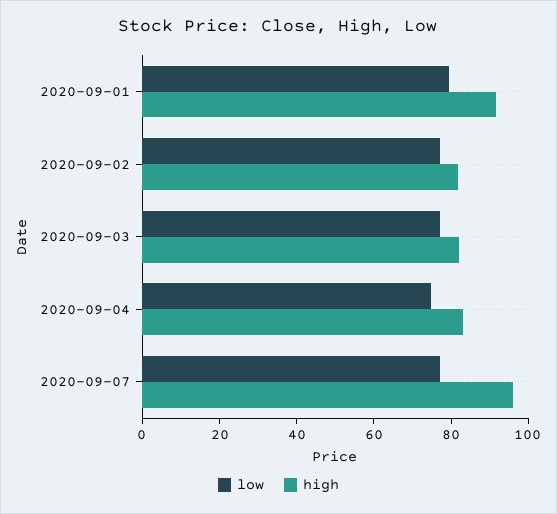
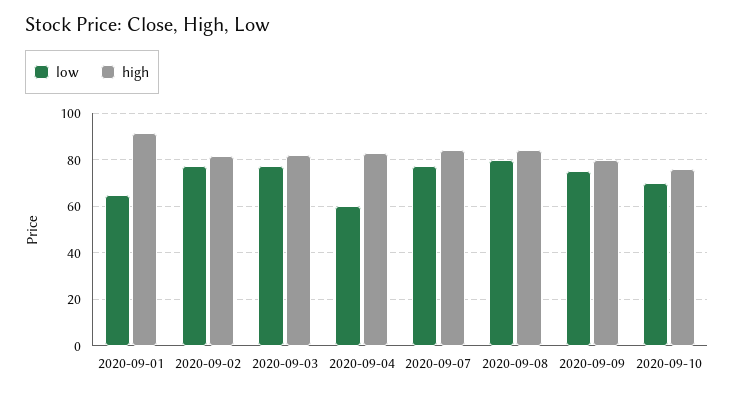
low, 2020-09-01: 80 -> 65
low, 2020-09-04: 75 -> 60
high, 2020-09-07: 95 -> 85
low, 2020-09-08: none -> 80
high, 2020-09-08: none -> 85
low, 2020-09-09: none -> 75
high, 2020-09-09: none -> 80
low, 2020-09-10: none -> 70
high, 2020-09-10: none -> 75

